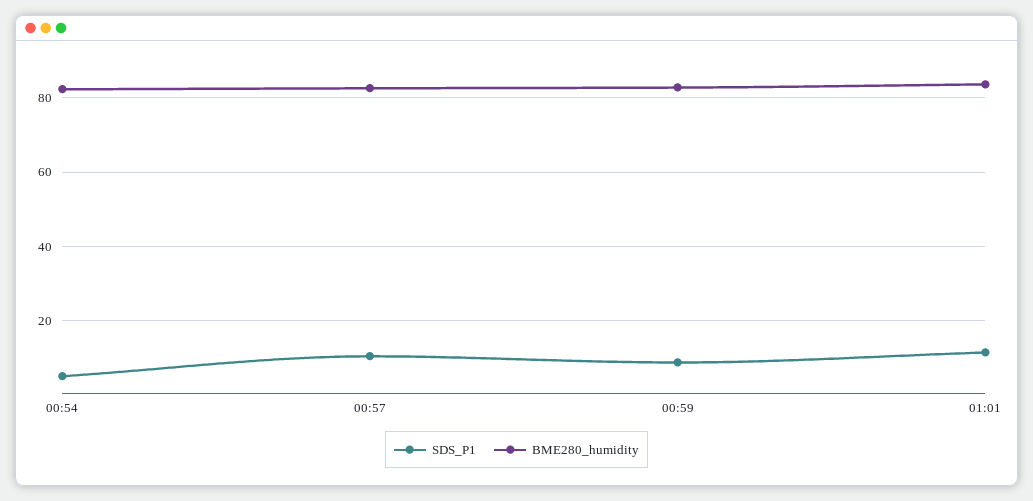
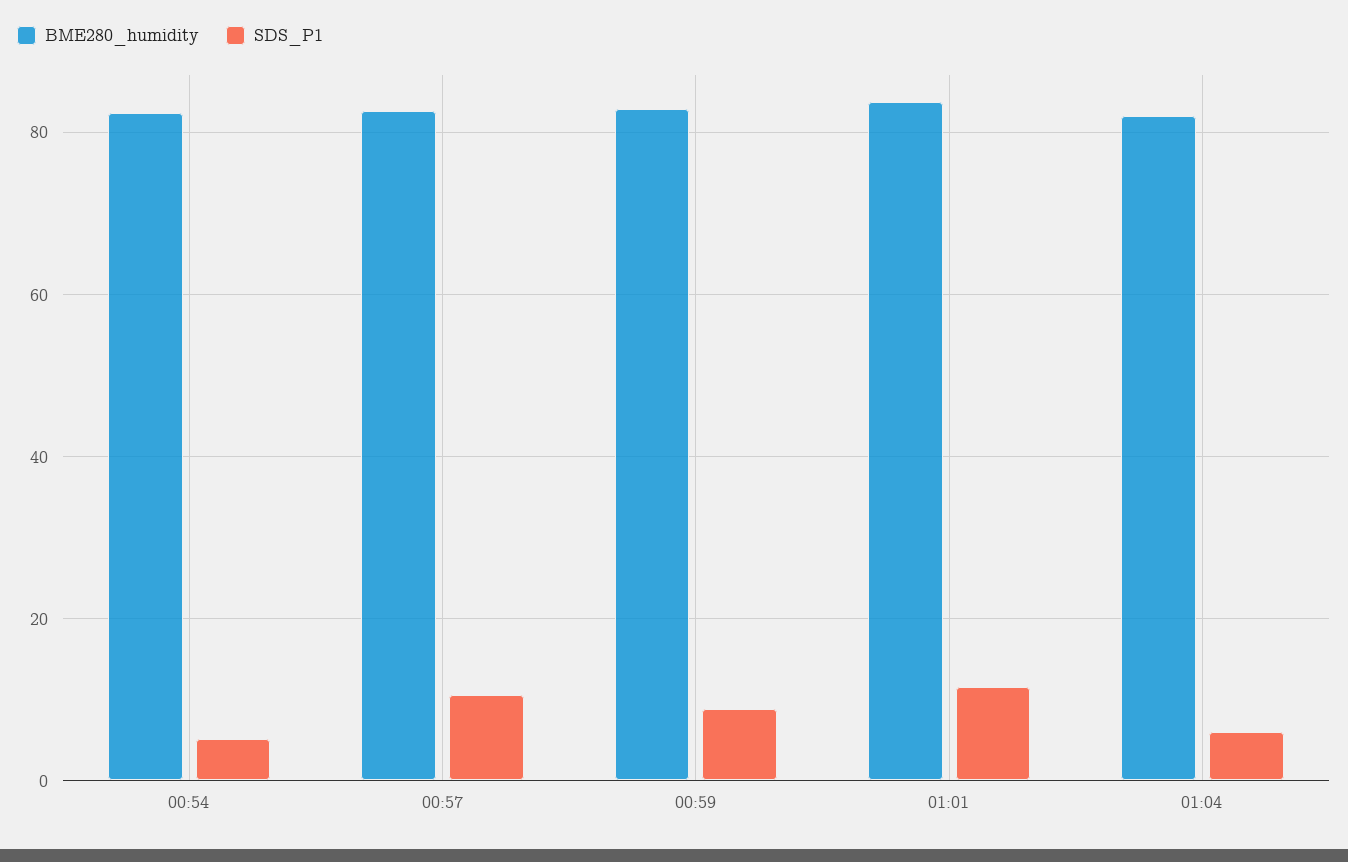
BME280_humidity, 01:04: none -> 82
SDS_P1, 01:04: none -> 6

